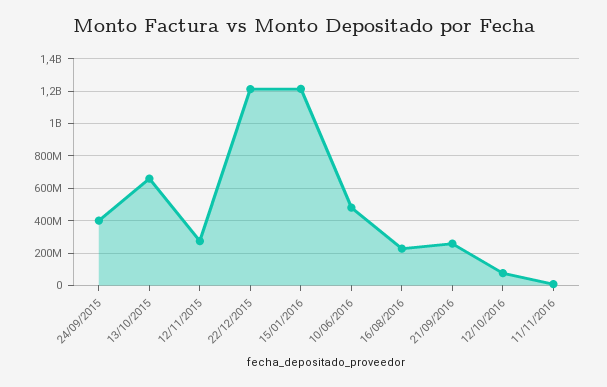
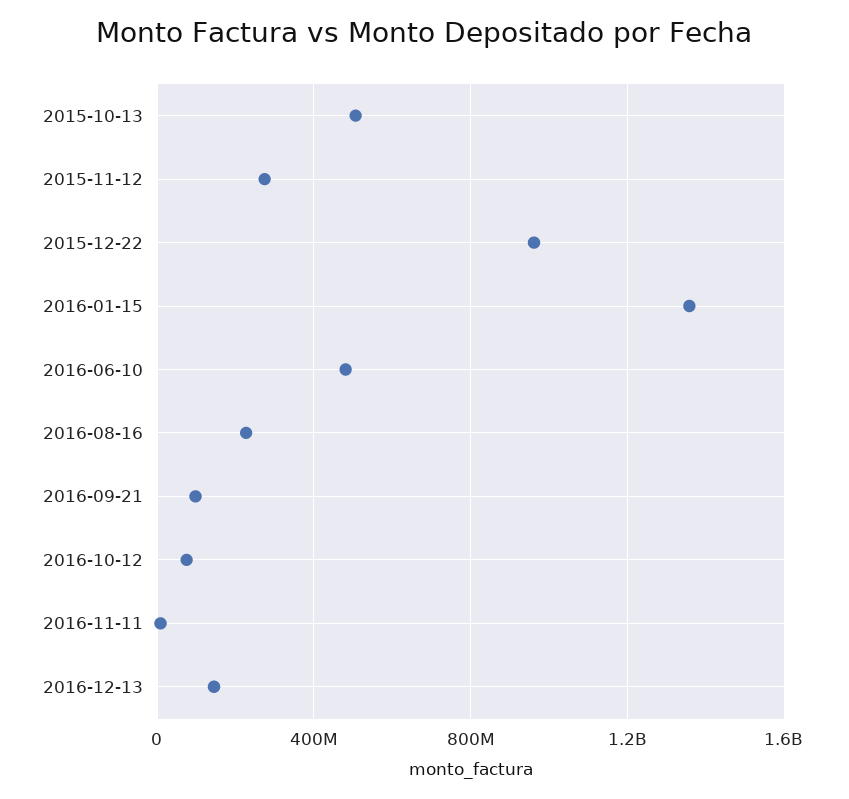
24/09/2015: 400000000 -> none
13/10/2015: 650000000 -> 500000000
22/12/2015: 1200000000 -> 950000000
15/01/2016: 1200000000 -> 1350000000
21/09/2016: 250000000 -> 100000000
2016-12-13: none -> 150000000

